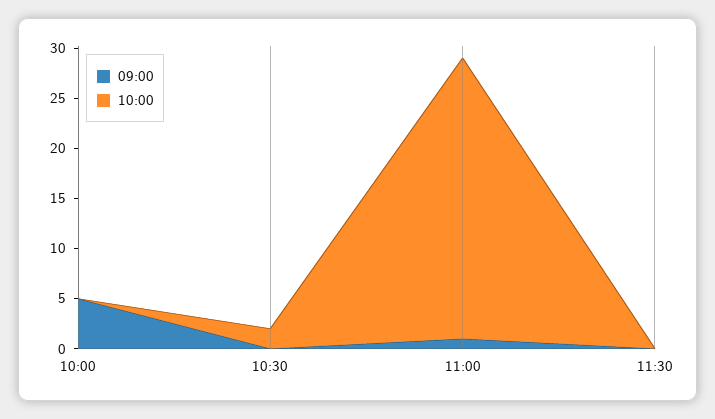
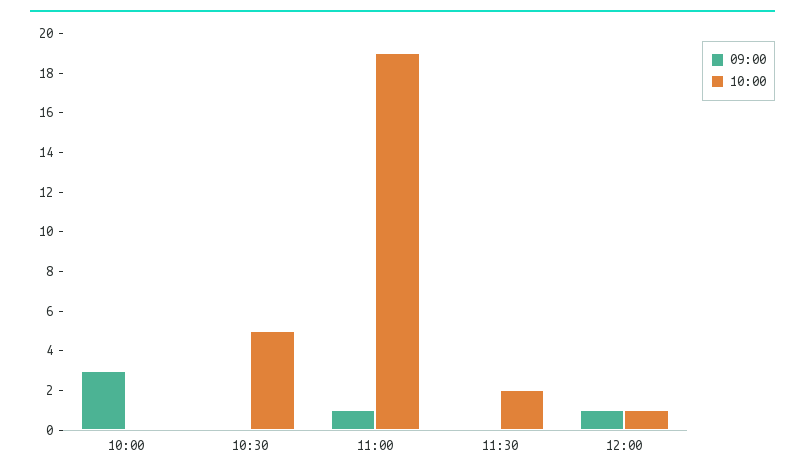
09:00, 10:00: 5 -> 3
10:00, 10:30: 2 -> 5
10:00, 11:00: 28 -> 19
10:00, 11:30: 0 -> 2
09:00, 12:00: none -> 1
10:00, 12:00: none -> 1

